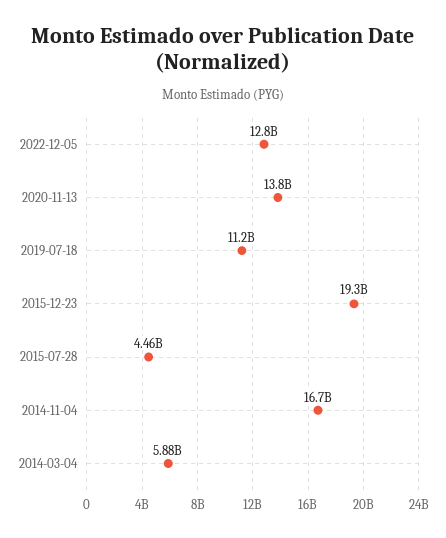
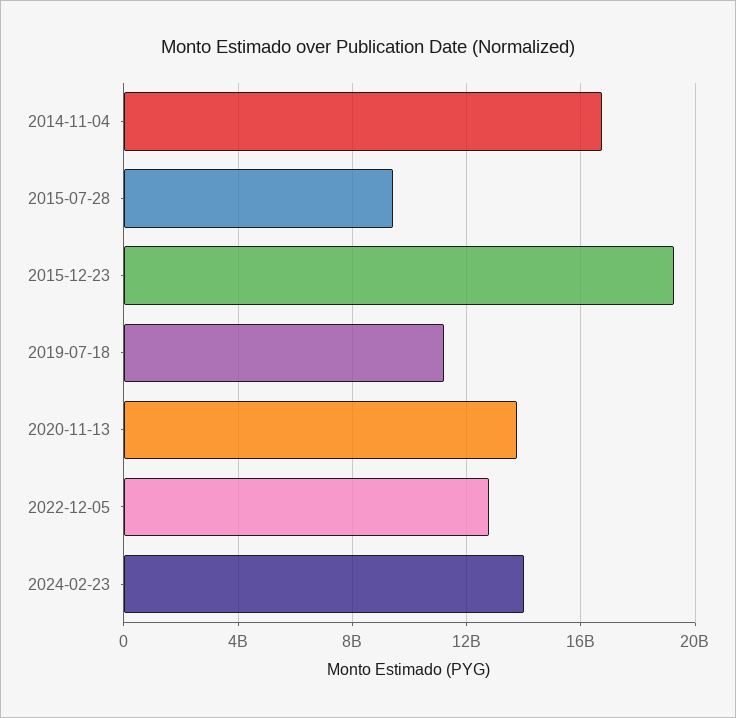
2015-07-28: 4460000000 -> 9500000000
2014-03-04: 5880000000 -> none
2024-02-23: none -> 14000000000

